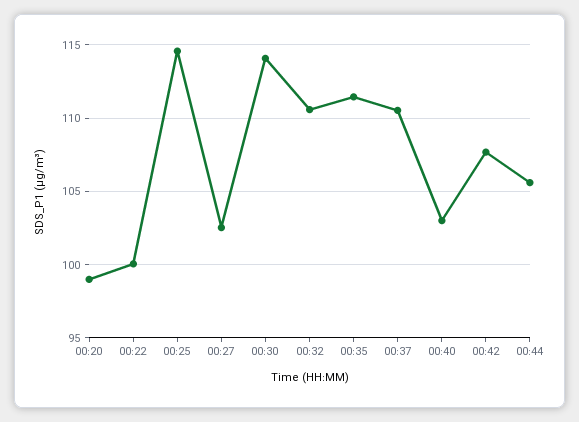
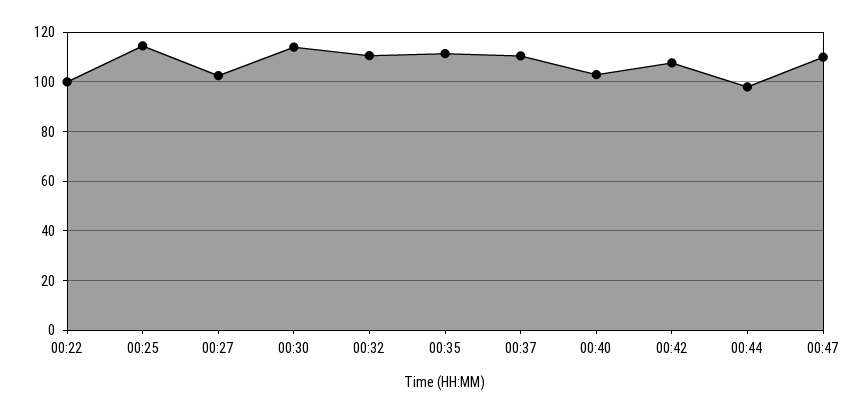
00:20: 99 -> none
00:44: 105.5 -> 97.5
00:47: none -> 110

